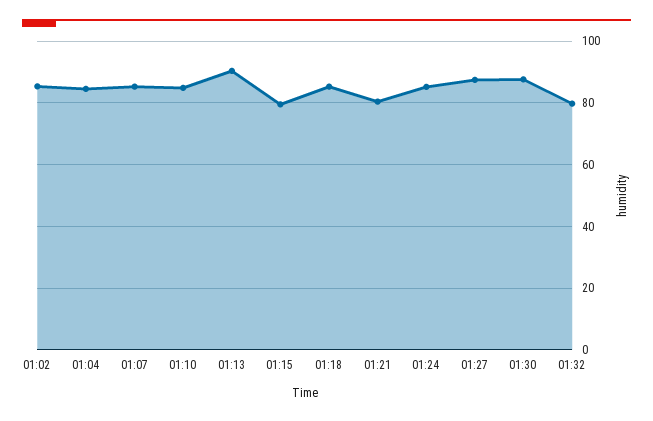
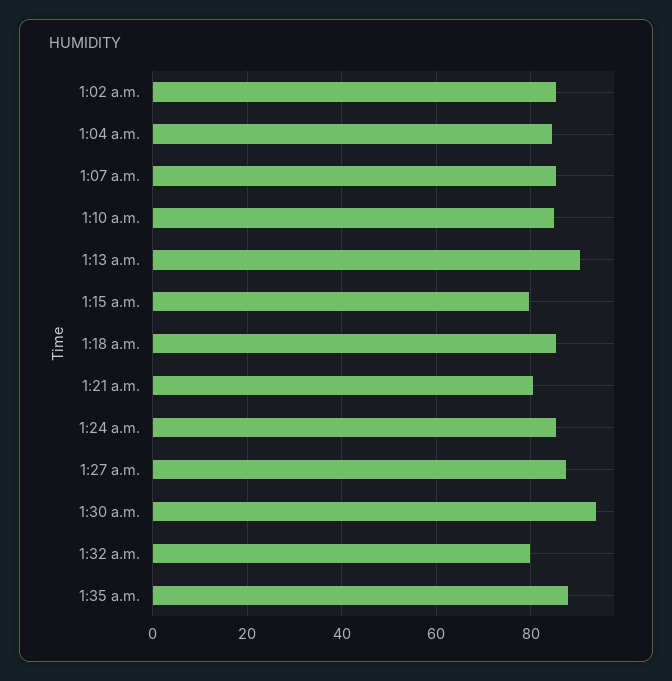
01:30: 88 -> 94
1:35 a.m.: none -> 88

